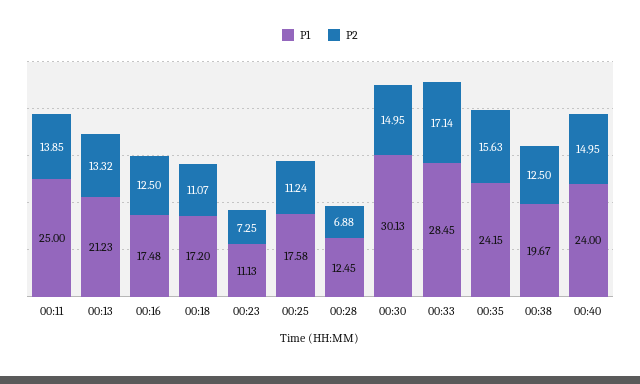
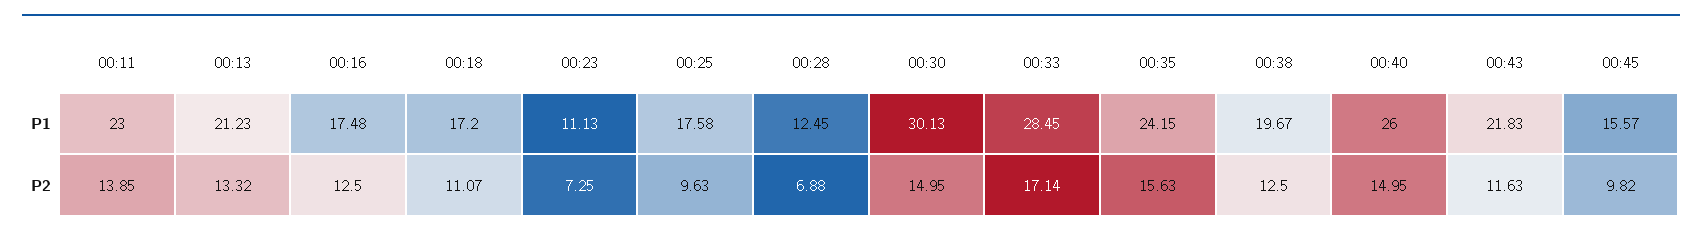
P1, 00:11: 25 -> 23
P2, 00:25: 11.24 -> 9.63
P1, 00:40: 24 -> 26
P1, 00:43: none -> 21.83
P1, 00:45: none -> 15.57
P2, 00:43: none -> 11.63
P2, 00:45: none -> 9.82

